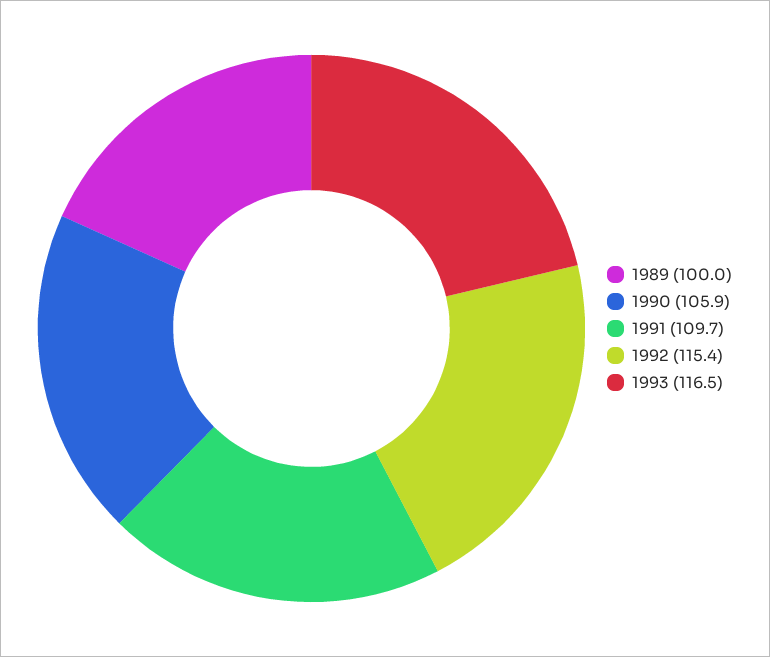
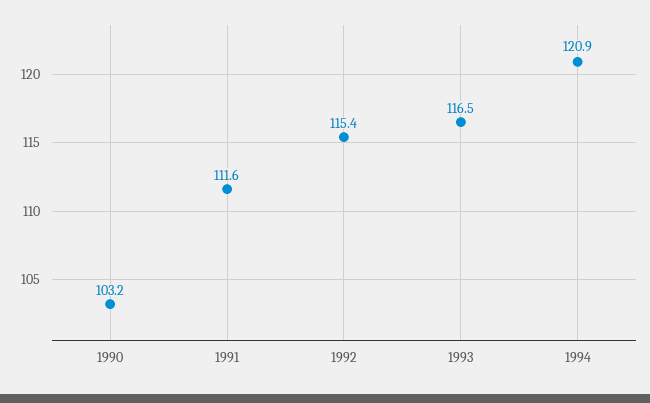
1989: 100 -> none
1990: 105.9 -> 103.2
1991: 109.7 -> 111.6
1994: none -> 120.9

